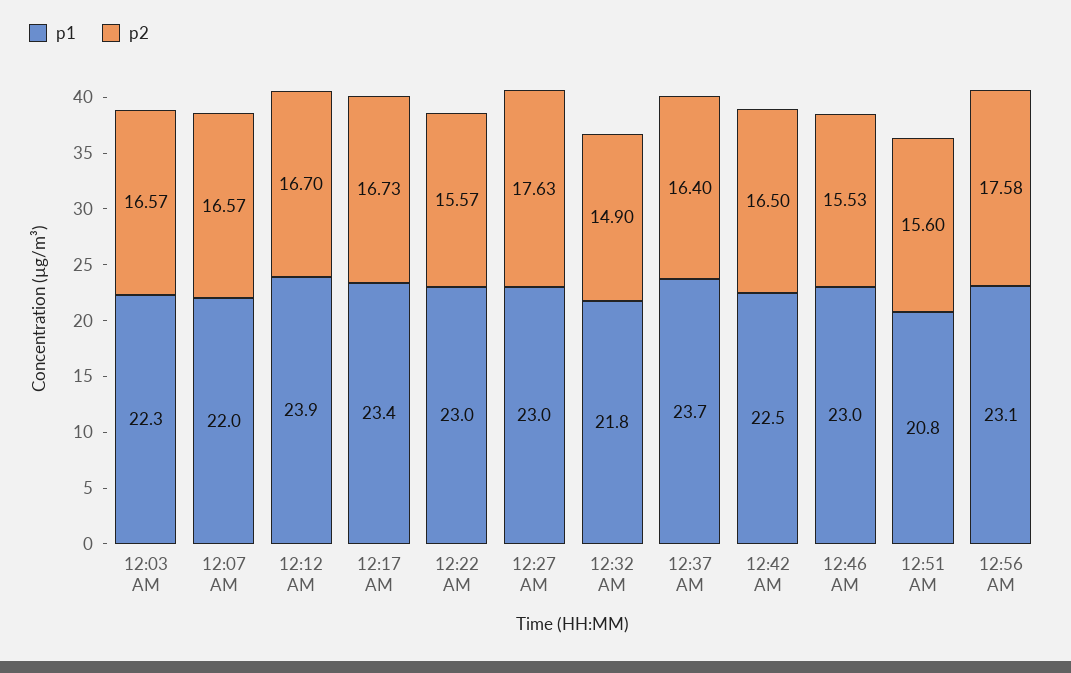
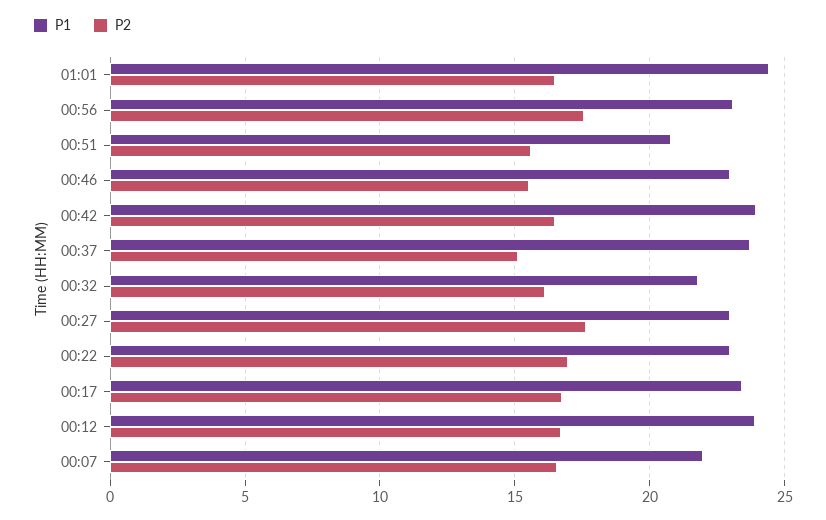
p1, 12:03 AM: 22.3 -> none
p2, 12:03 AM: 16.57 -> none
p2, 12:22 AM: 15.57 -> 17
p2, 12:32 AM: 14.9 -> 16
p2, 12:37 AM: 16.4 -> 15
p1, 12:42 AM: 22.5 -> 24
p1, 01:01: none -> 24.5
p2, 01:01: none -> 16.5

